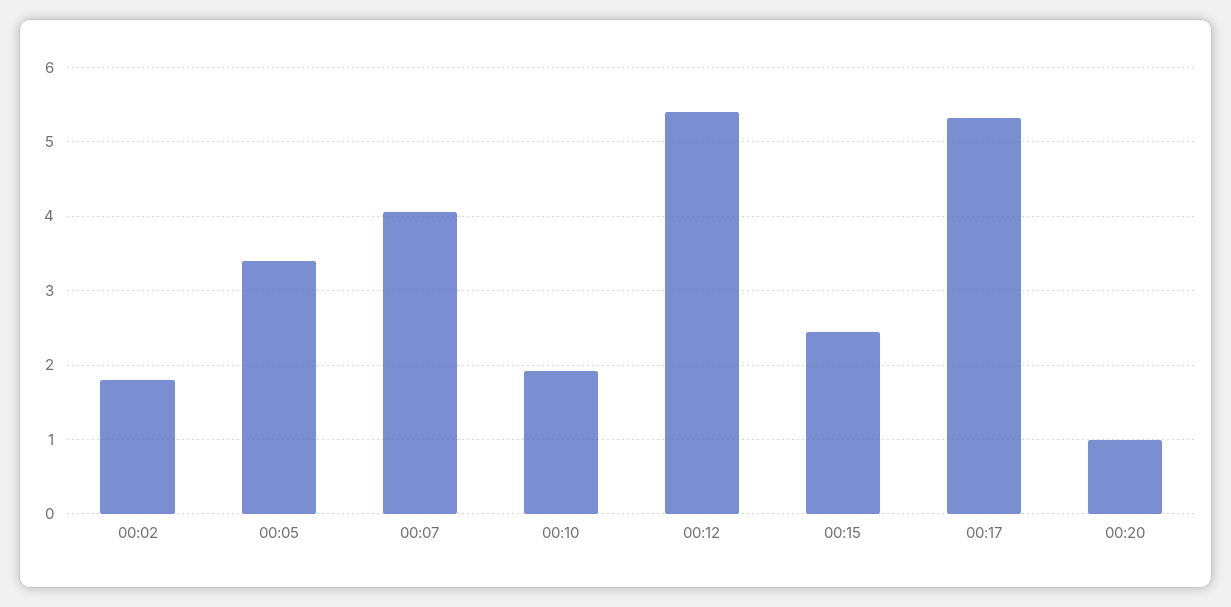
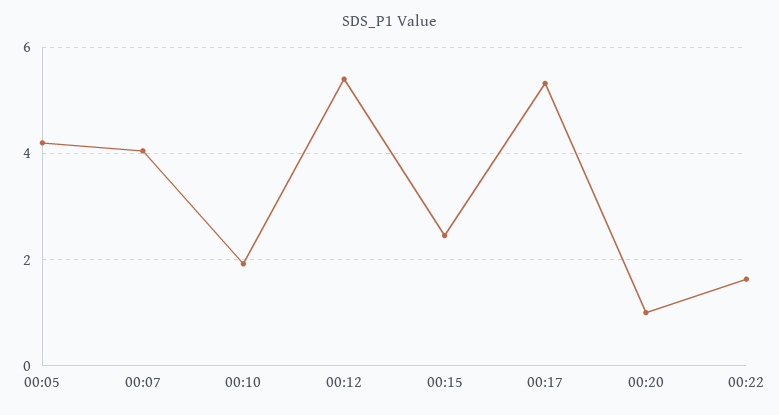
00:02: 1.8 -> none
00:05: 3.4 -> 4.2
00:22: none -> 1.6

